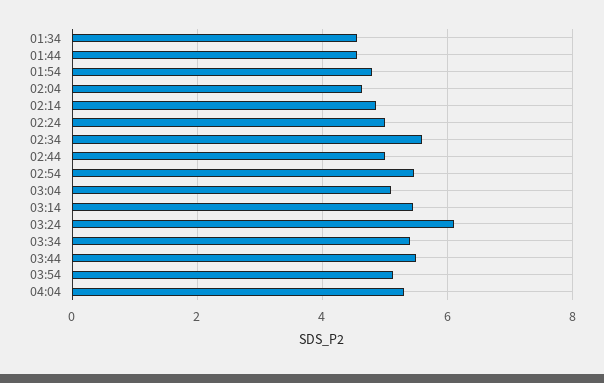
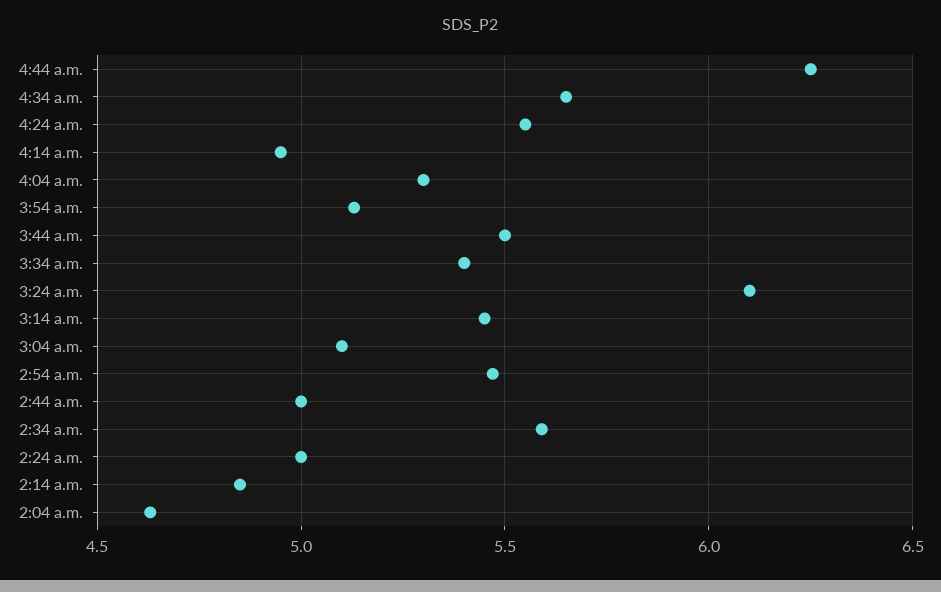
01:34: 4.6 -> none
01:44: 4.6 -> none
01:54: 4.8 -> none
4:44 a.m.: none -> 6.25
4:34 a.m.: none -> 5.65
4:24 a.m.: none -> 5.55
4:14 a.m.: none -> 4.95

